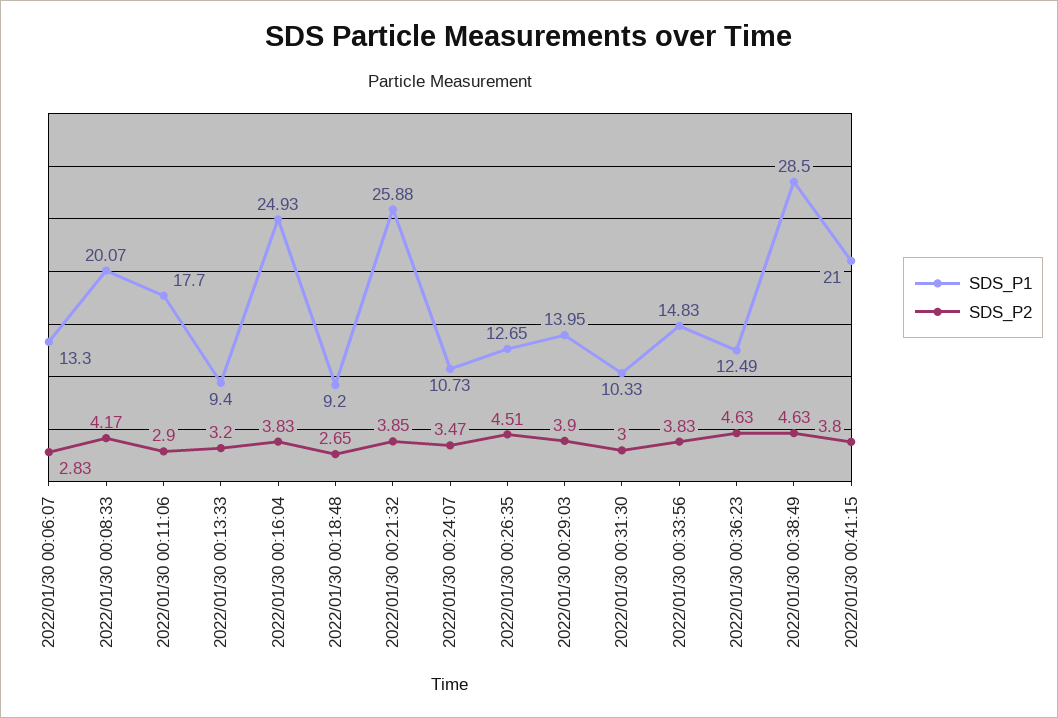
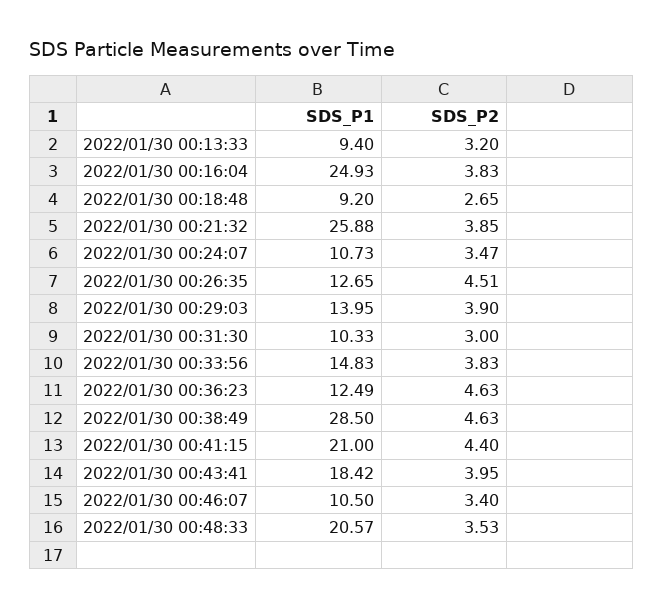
SDS_P1, 2022/01/30 00:06:07: 13.3 -> none
SDS_P2, 2022/01/30 00:06:07: 2.83 -> none
SDS_P1, 2022/01/30 00:08:33: 20.07 -> none
SDS_P2, 2022/01/30 00:08:33: 4.17 -> none
SDS_P1, 2022/01/30 00:11:06: 17.7 -> none
SDS_P2, 2022/01/30 00:11:06: 2.9 -> none
SDS_P2, 2022/01/30 00:41:15: 3.8 -> 4.4
SDS_P1, 2022/01/30 00:43:41: none -> 18.42
SDS_P2, 2022/01/30 00:43:41: none -> 3.95
SDS_P1, 2022/01/30 00:46:07: none -> 10.5
SDS_P2, 2022/01/30 00:46:07: none -> 3.4
SDS_P1, 2022/01/30 00:48:33: none -> 20.57
SDS_P2, 2022/01/30 00:48:33: none -> 3.53

